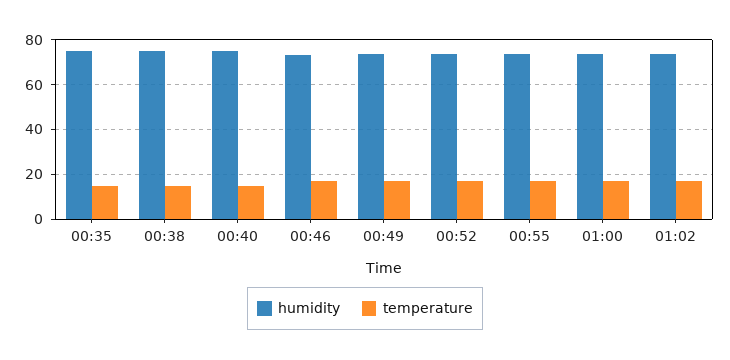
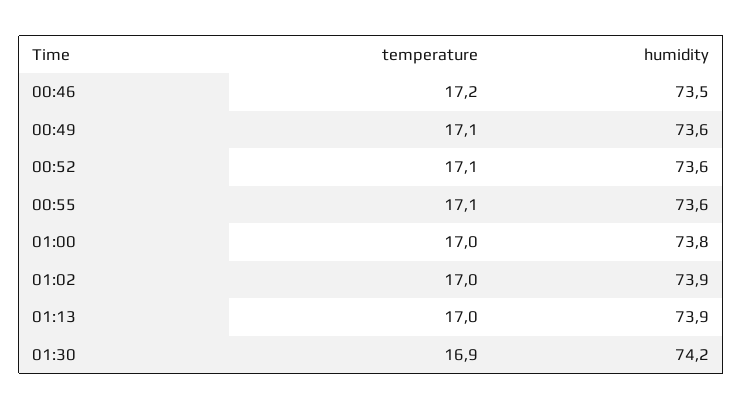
humidity, 00:35: 75 -> none
temperature, 00:35: 15 -> none
humidity, 00:38: 75 -> none
temperature, 00:38: 15 -> none
humidity, 00:40: 75 -> none
temperature, 00:40: 15 -> none
temperature, 01:13: none -> 17
humidity, 01:13: none -> 73.9
temperature, 01:30: none -> 16.9
humidity, 01:30: none -> 74.2

